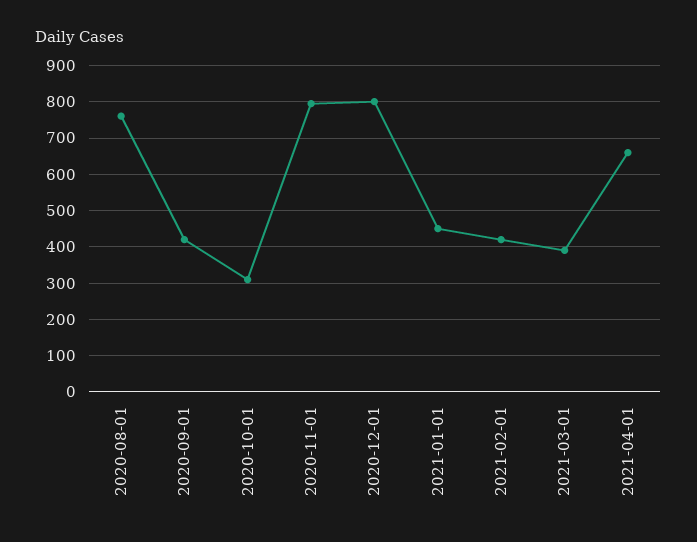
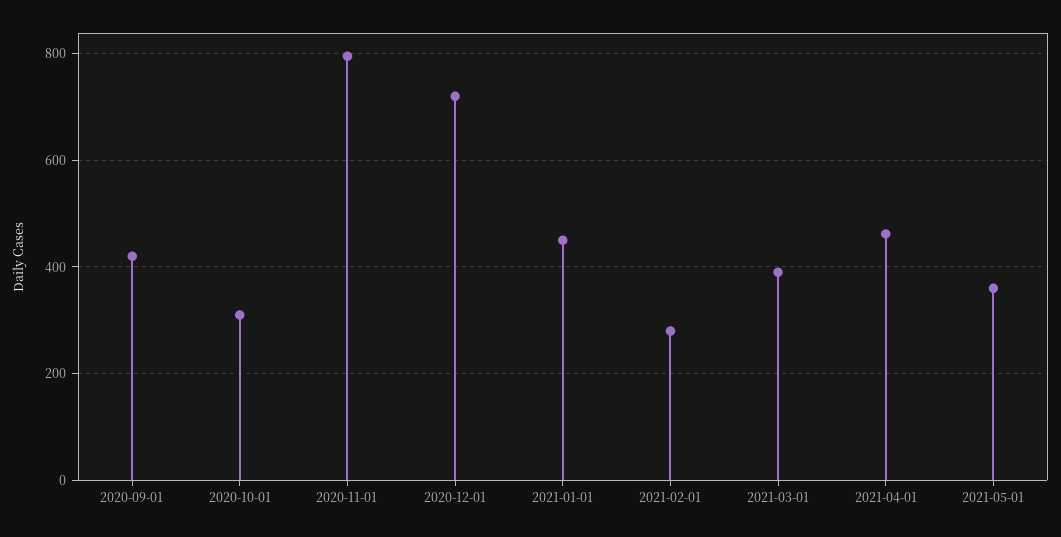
2020-08-01: 760 -> none
2020-12-01: 800 -> 720
2021-02-01: 420 -> 280
2021-04-01: 660 -> 460
2021-05-01: none -> 360

